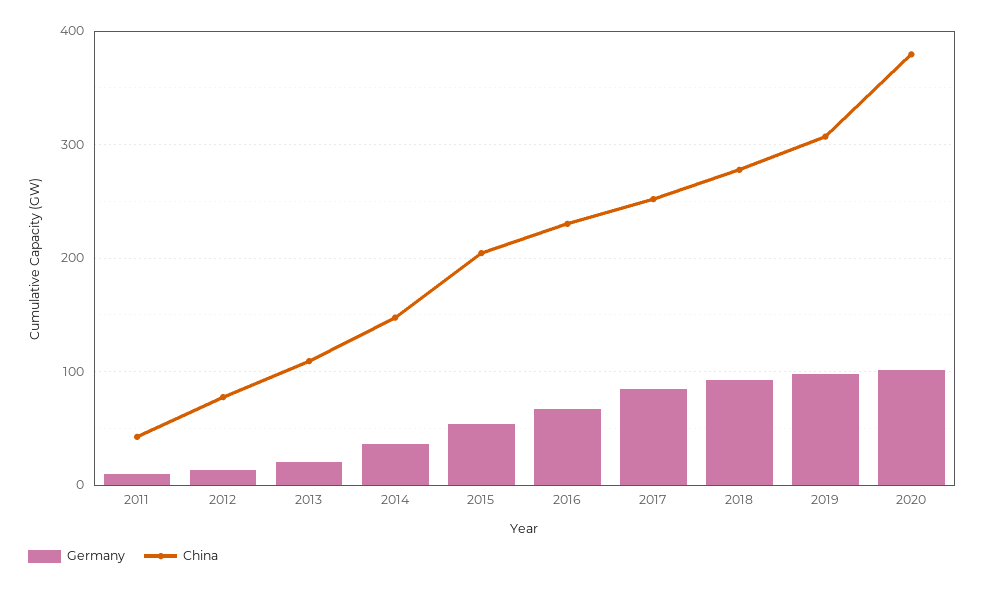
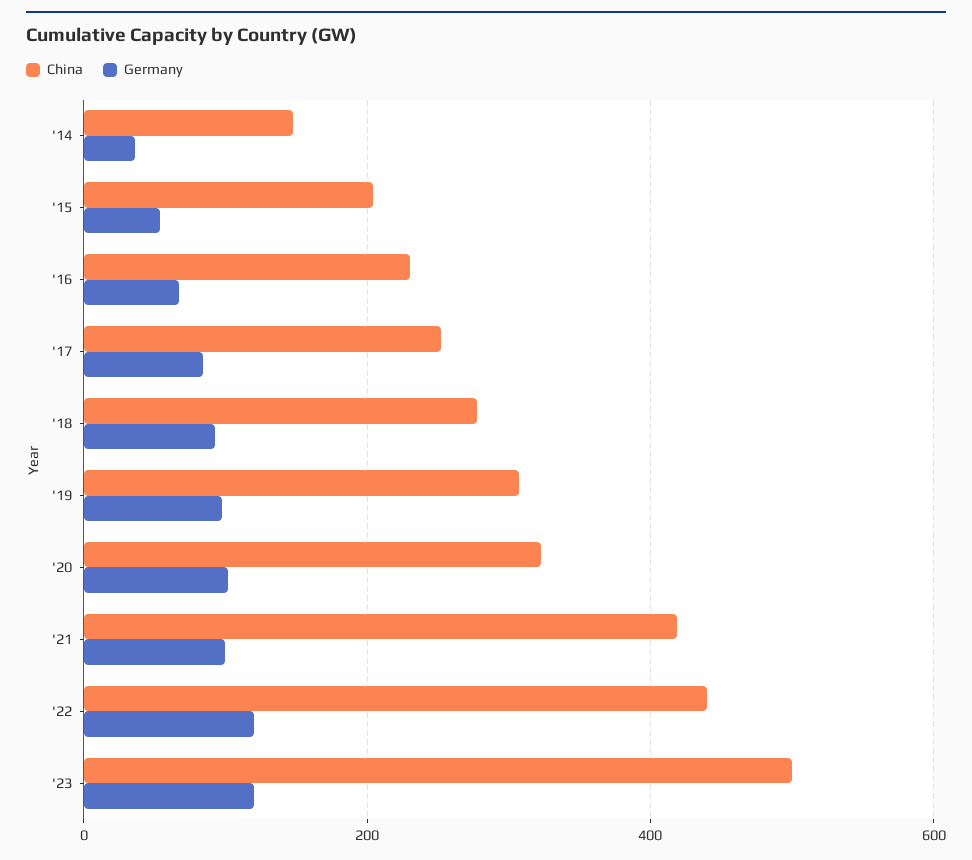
Germany, 2011: 10 -> none
China, 2011: 40 -> none
Germany, 2012: 10 -> none
China, 2012: 80 -> none
Germany, 2013: 20 -> none
China, 2013: 110 -> none
China, 2020: 380 -> 320
China, '21: none -> 420
Germany, '21: none -> 100
China, '22: none -> 440
Germany, '22: none -> 120
China, '23: none -> 500
Germany, '23: none -> 120

